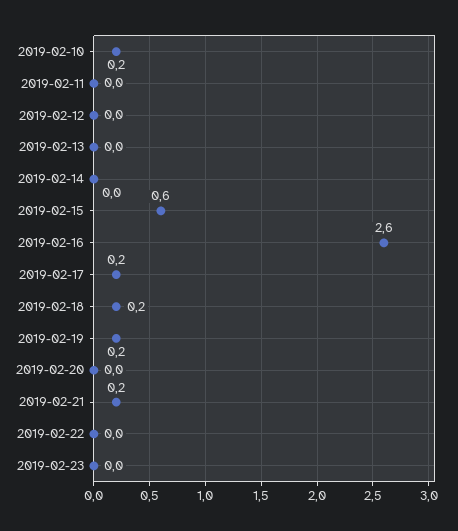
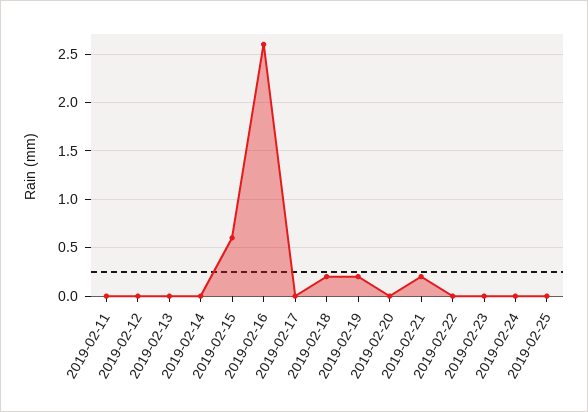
2019-02-10: 0.2 -> none
2019-02-17: 0.2 -> 0
2019-02-24: none -> 0
2019-02-25: none -> 0

